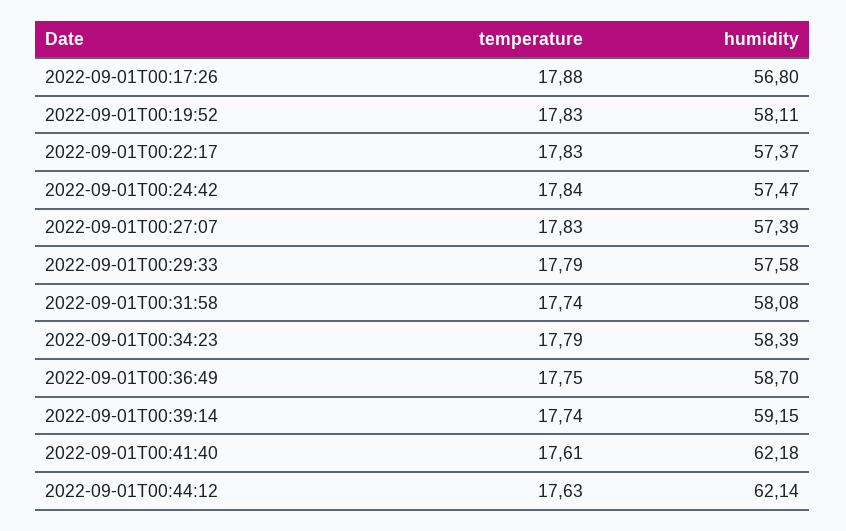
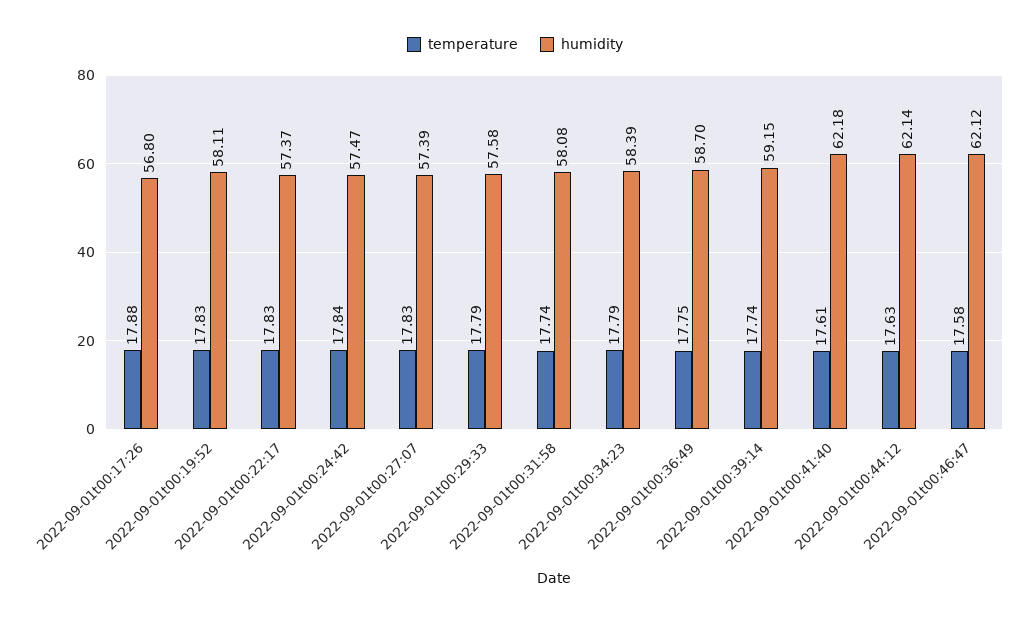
temperature, 2022-09-01t00:46:47: none -> 17.58
humidity, 2022-09-01t00:46:47: none -> 62.12

